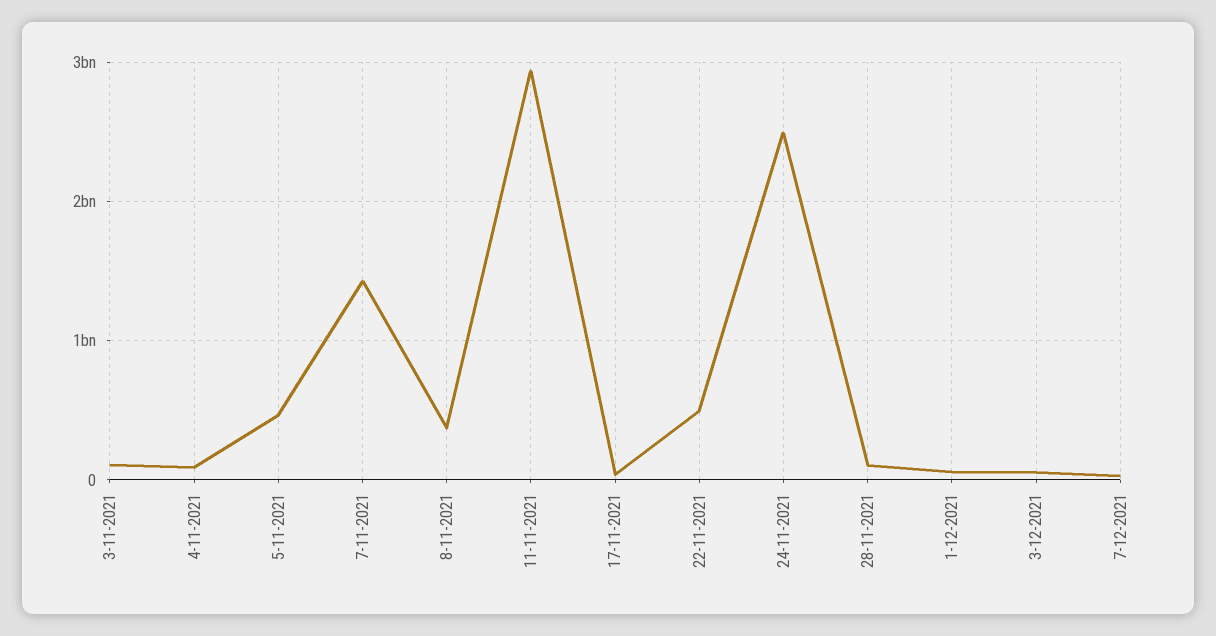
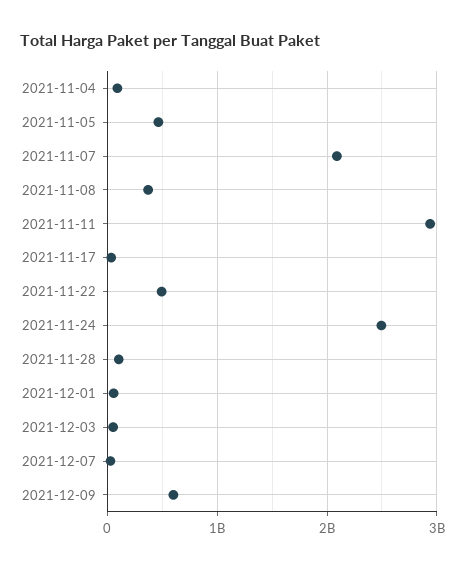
3-11-2021: 100000000 -> none
7-11-2021: 1400000000 -> 2100000000
2021-12-09: none -> 600000000

